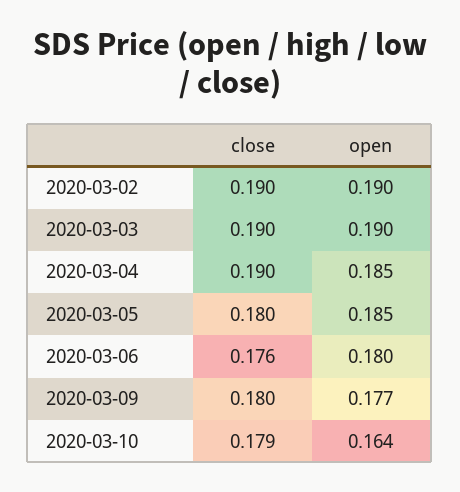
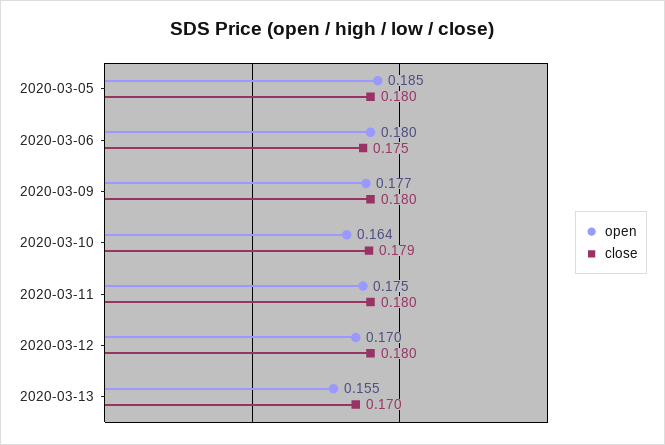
close, 2020-03-02: 0.19 -> none
open, 2020-03-02: 0.19 -> none
close, 2020-03-03: 0.19 -> none
open, 2020-03-03: 0.19 -> none
close, 2020-03-04: 0.19 -> none
open, 2020-03-04: 0.185 -> none
close, 2020-03-06: 0.176 -> 0.175
open, 2020-03-11: none -> 0.175
close, 2020-03-11: none -> 0.18
open, 2020-03-12: none -> 0.17
close, 2020-03-12: none -> 0.18
open, 2020-03-13: none -> 0.155
close, 2020-03-13: none -> 0.17

